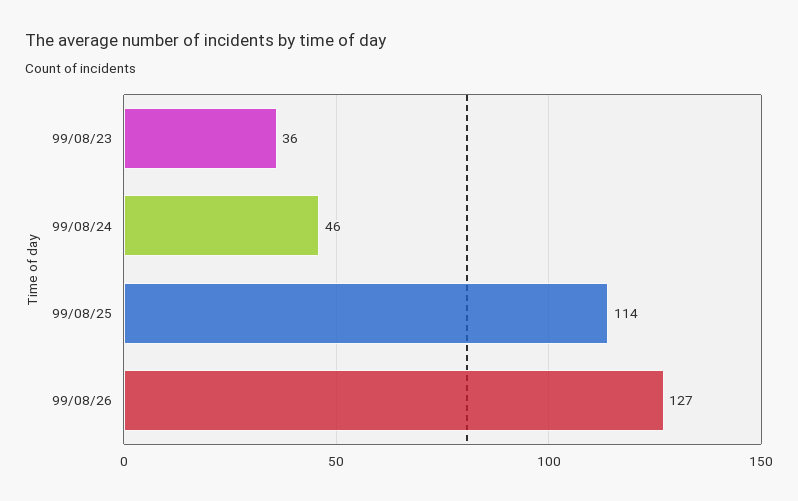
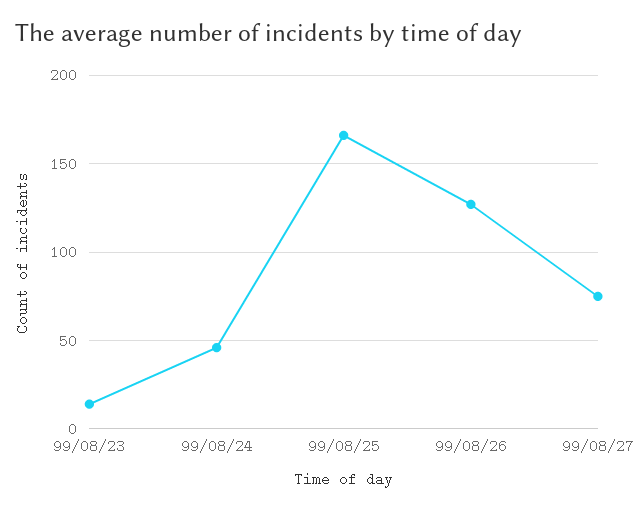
99/08/23: 36 -> 15
99/08/25: 114 -> 165
99/08/27: none -> 75

